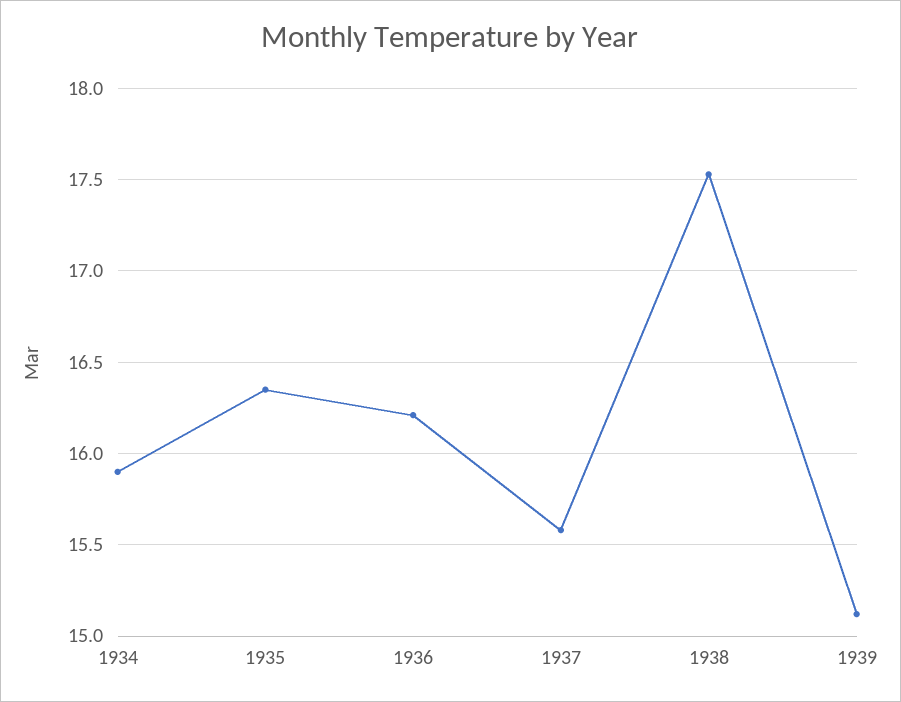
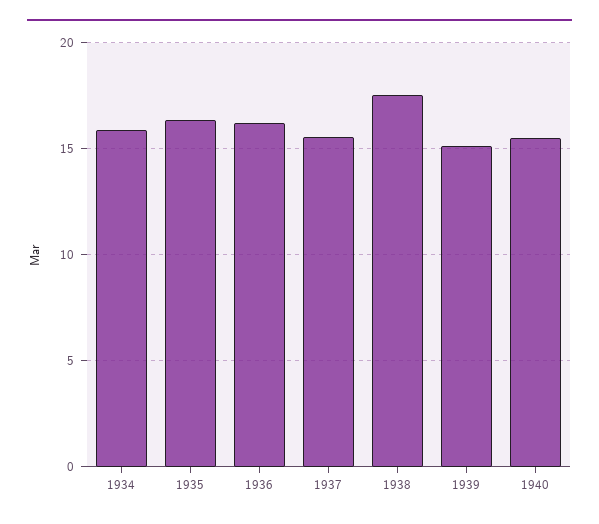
1940: none -> 15.5

